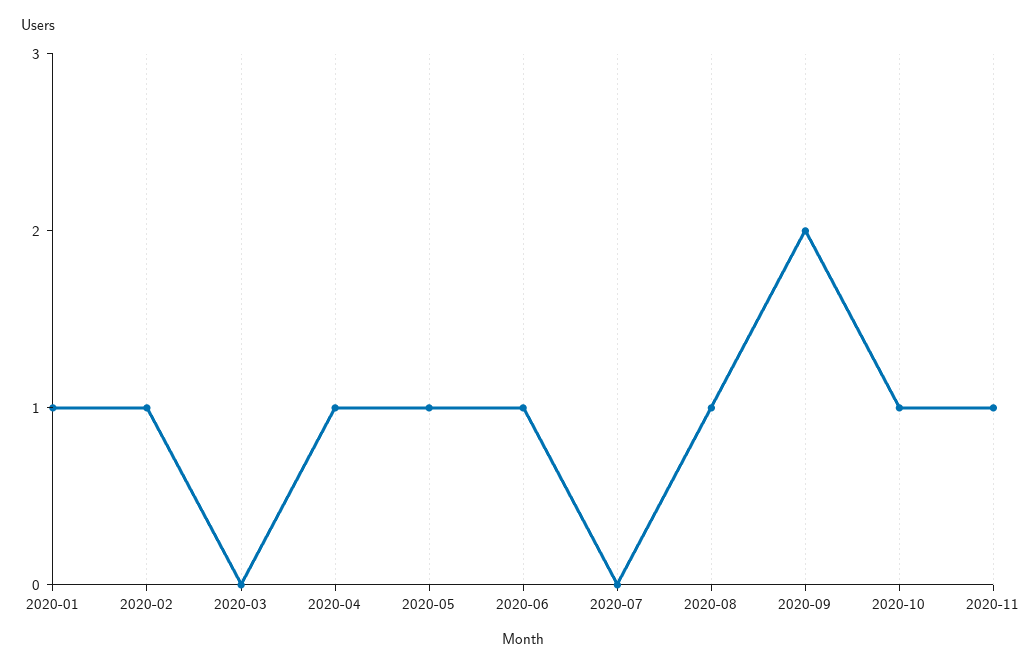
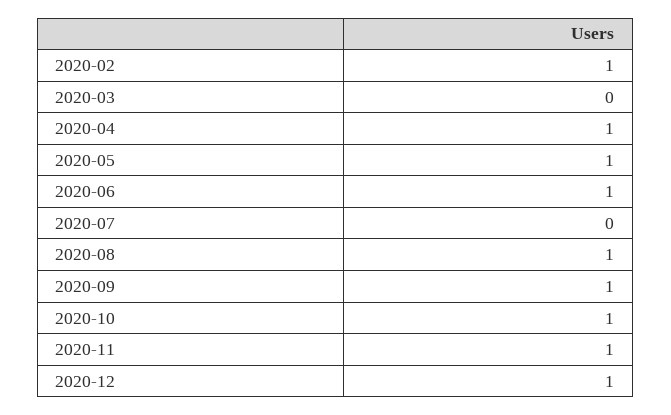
2020-01: 1 -> none
2020-09: 2 -> 1
2020-12: none -> 1

